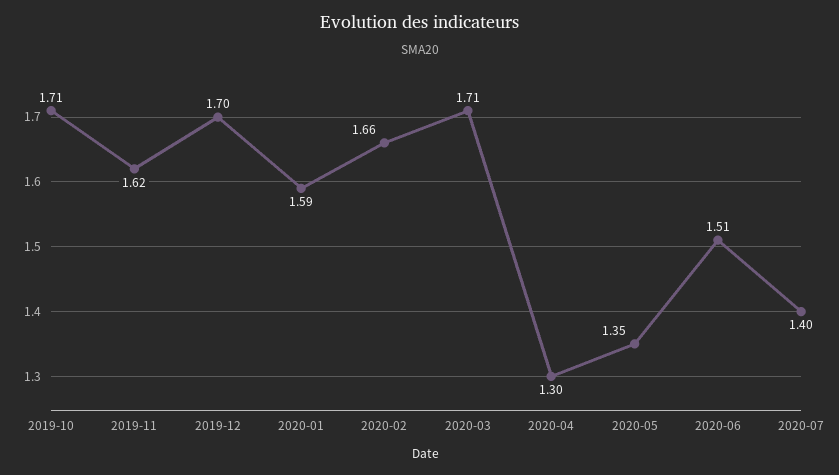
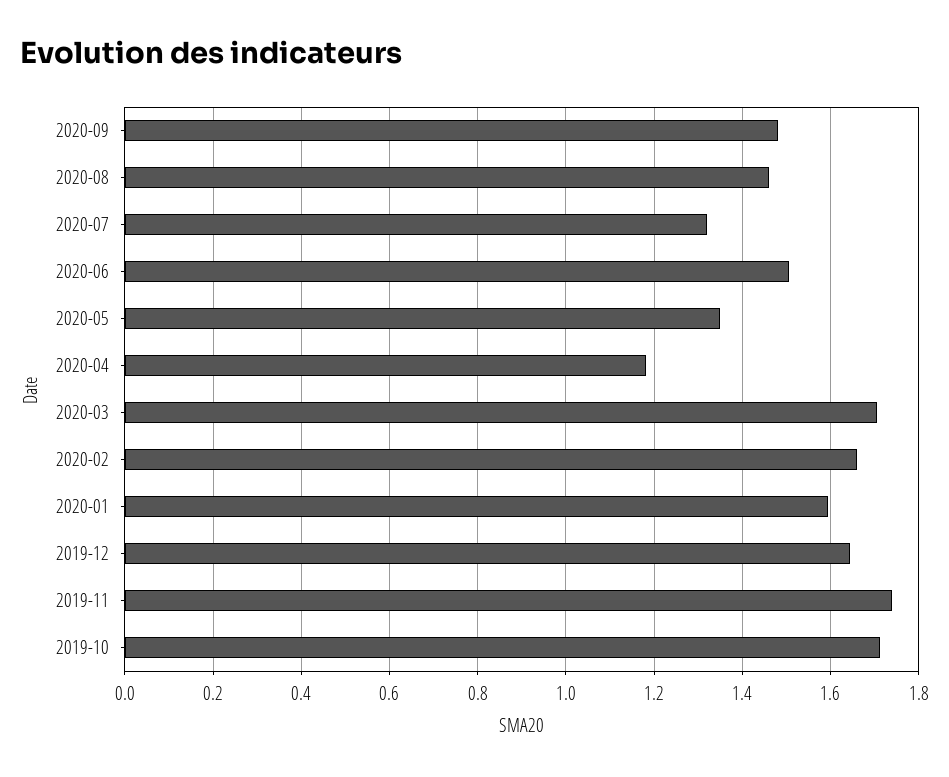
2019-11: 1.62 -> 1.74
2019-12: 1.7 -> 1.64
2020-04: 1.3 -> 1.18
2020-07: 1.4 -> 1.32
2020-09: none -> 1.48
2020-08: none -> 1.46

